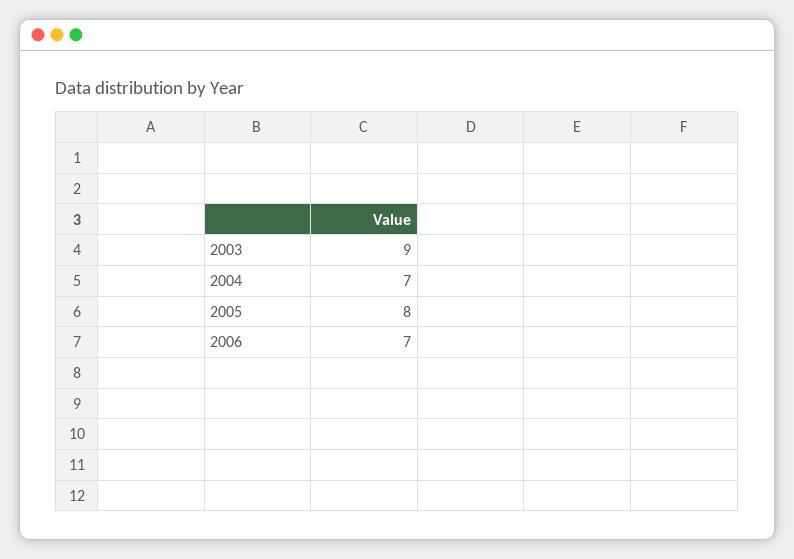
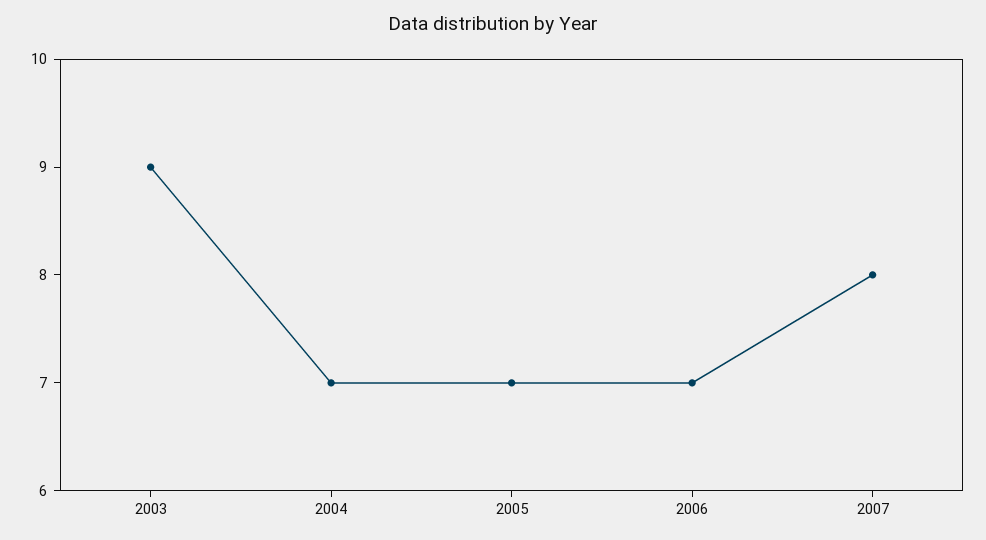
2005: 8 -> 7
2007: none -> 8

